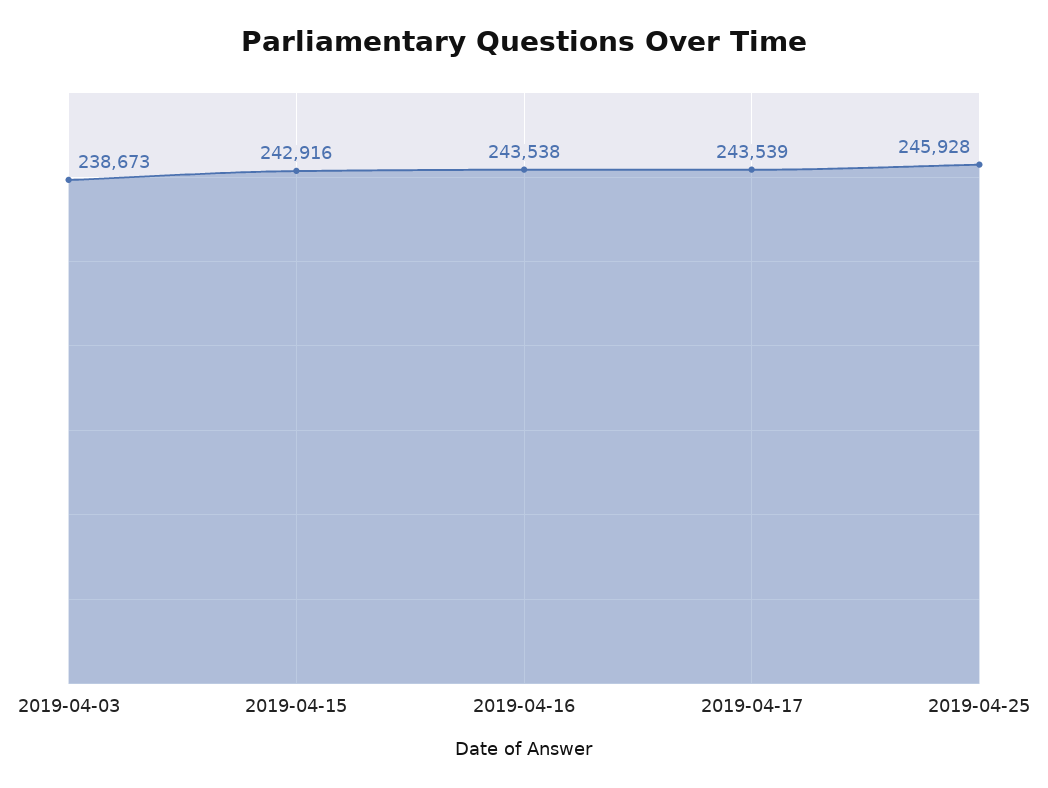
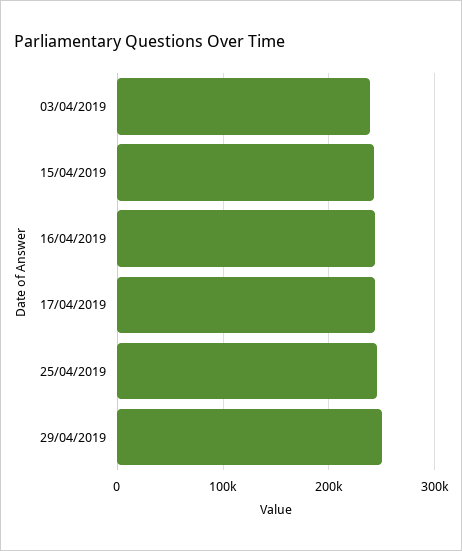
29/04/2019: none -> 250000

